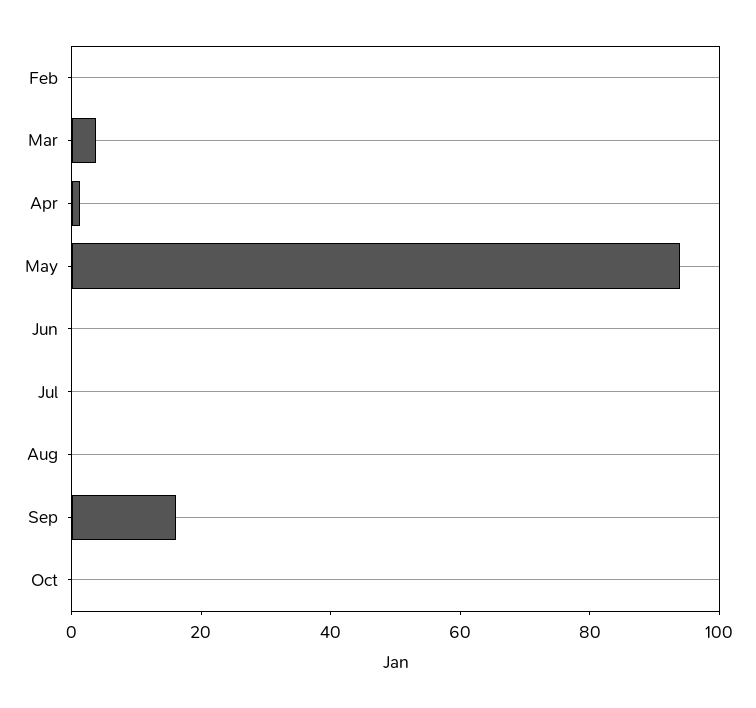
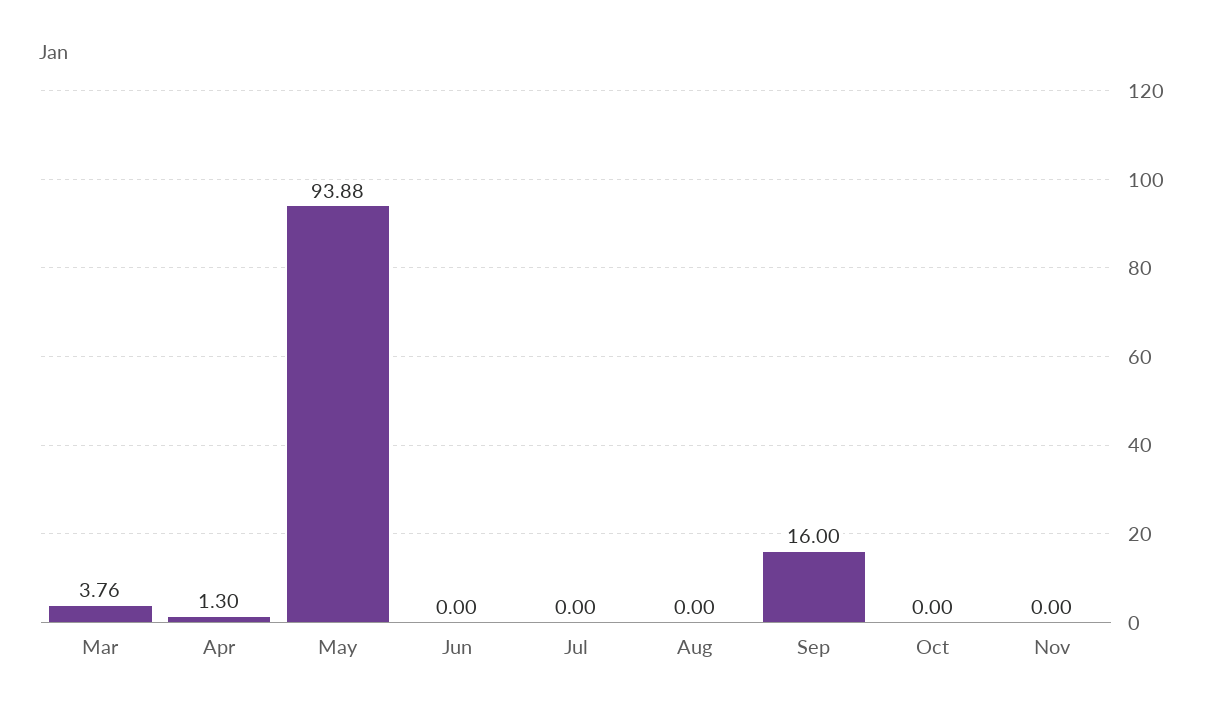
Feb: 0 -> none
Nov: none -> 0

